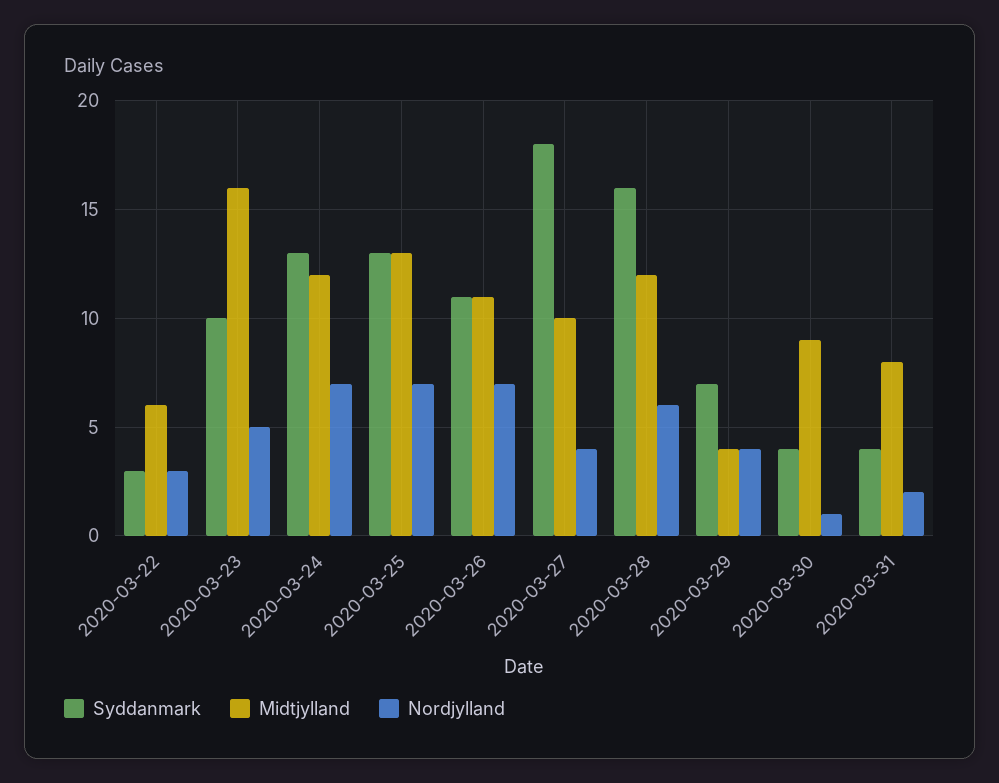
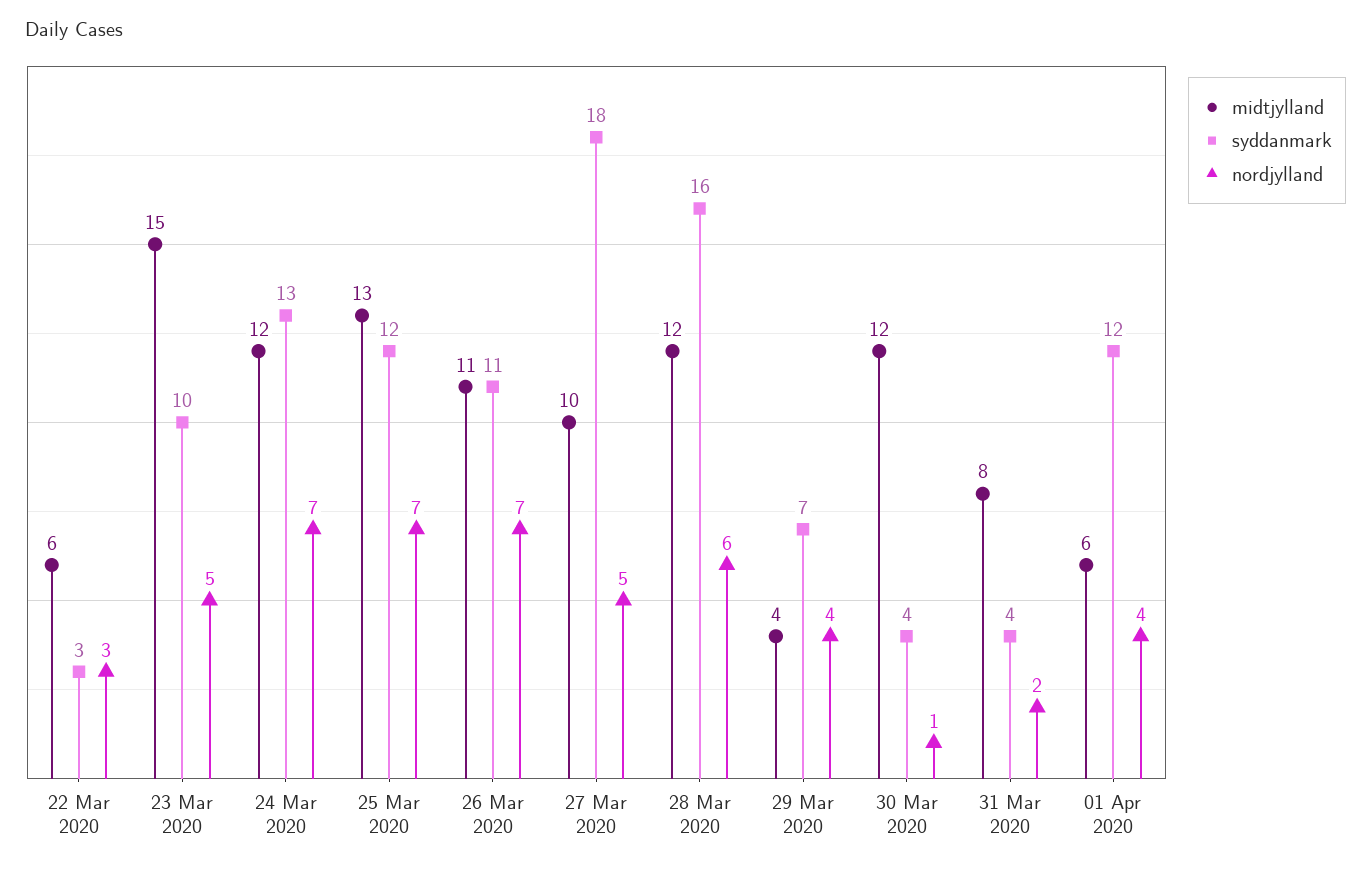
Midtjylland, 2020-03-23: 16 -> 15
Syddanmark, 2020-03-25: 13 -> 12
Nordjylland, 2020-03-27: 4 -> 5
Midtjylland, 2020-03-30: 9 -> 12
Midtjylland, 01 Apr 2020: none -> 6
Syddanmark, 01 Apr 2020: none -> 12
Nordjylland, 01 Apr 2020: none -> 4

